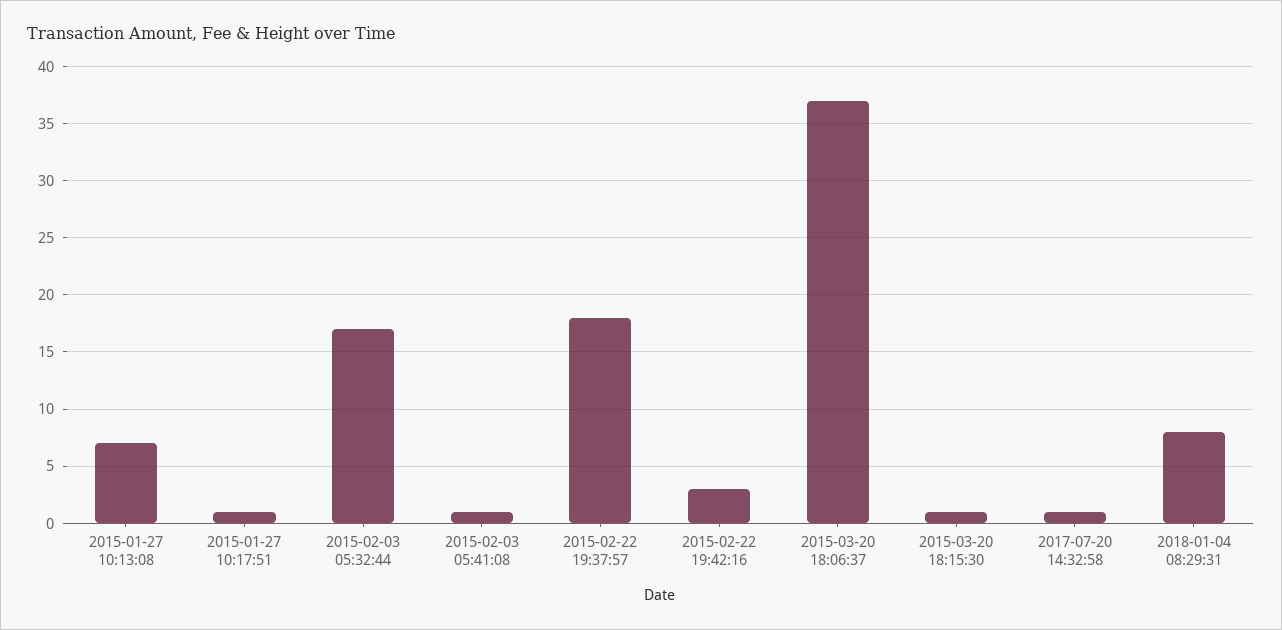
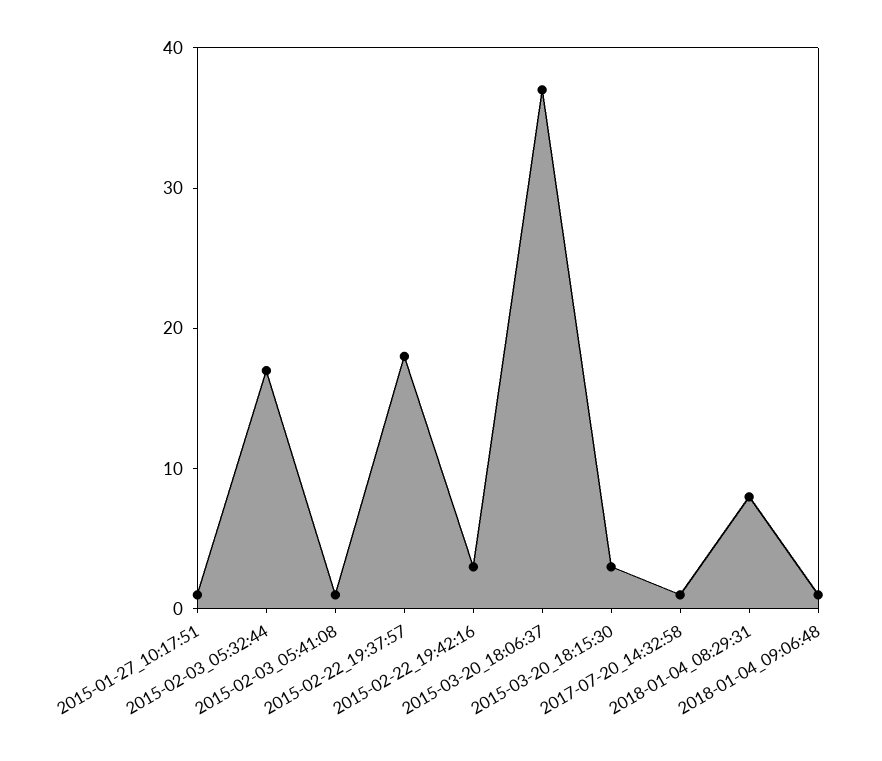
2015-01-27 10:13:08: 7 -> none
2015-03-20 18:15:30: 1 -> 3
2018-01-04_09:06:48: none -> 1

